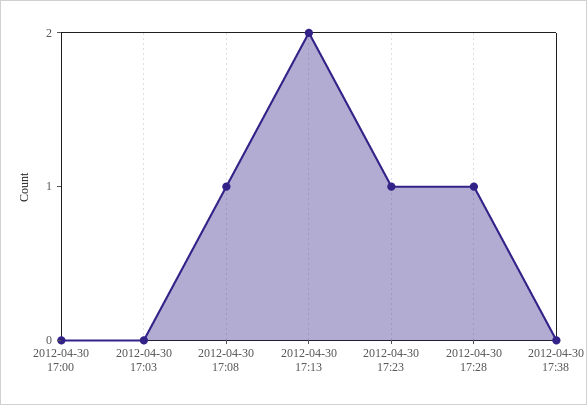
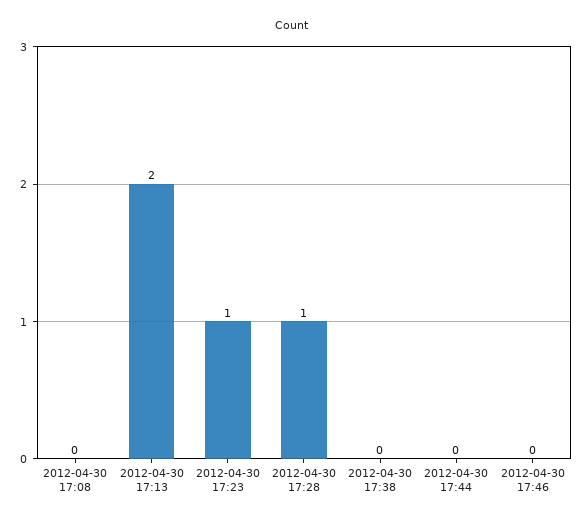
2012-04-30 17:00: 0 -> none
2012-04-30 17:03: 0 -> none
2012-04-30 17:08: 1 -> 0
2012-04-30 17:44: none -> 0
2012-04-30 17:46: none -> 0

